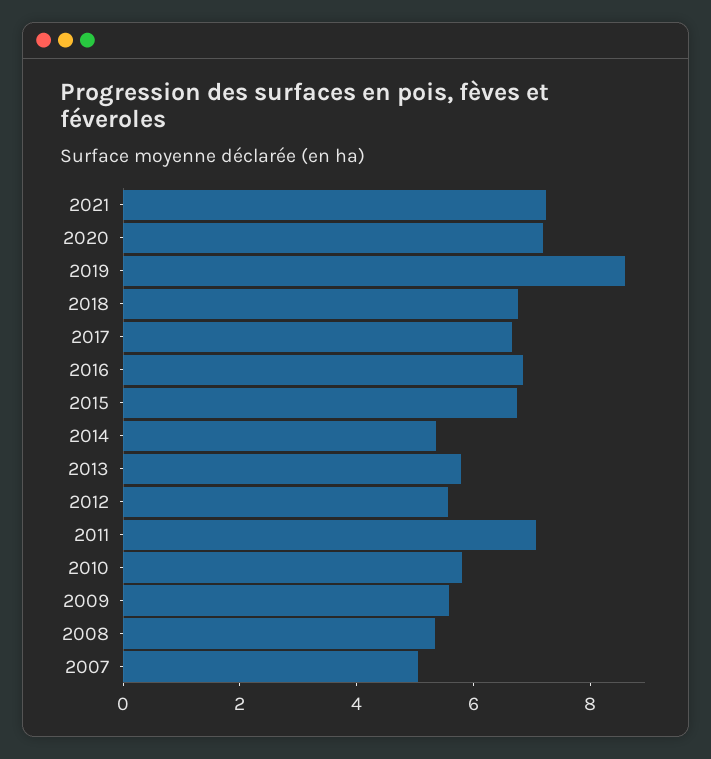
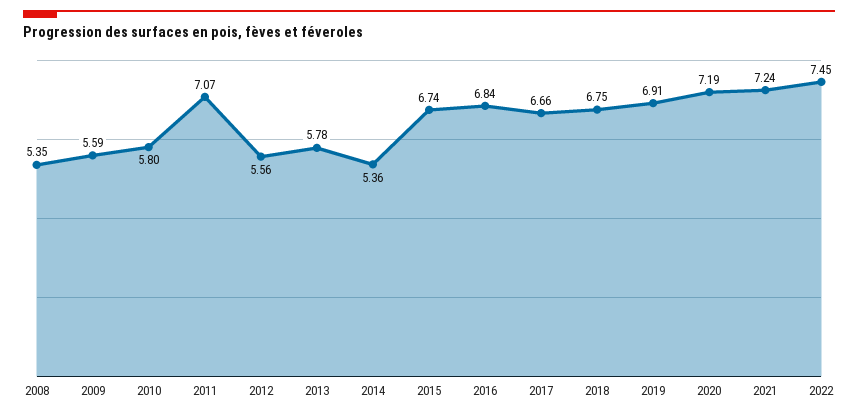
2019: 8.5 -> 6.91
2007: 5 -> none
2022: none -> 7.45

